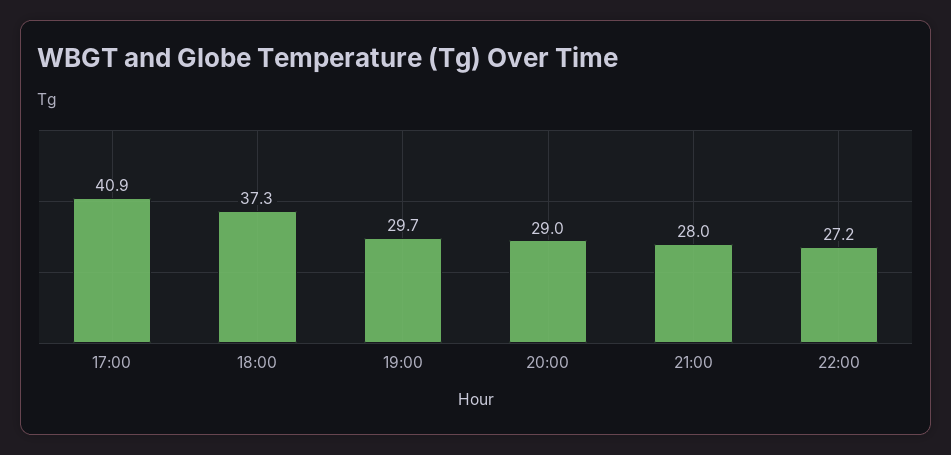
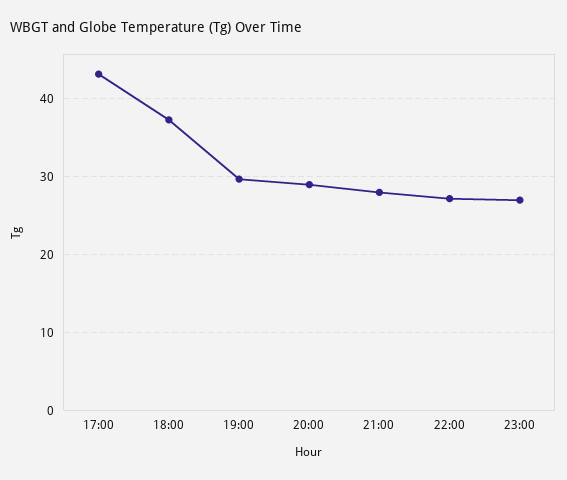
17:00: 40.9 -> 43
23:00: none -> 27

